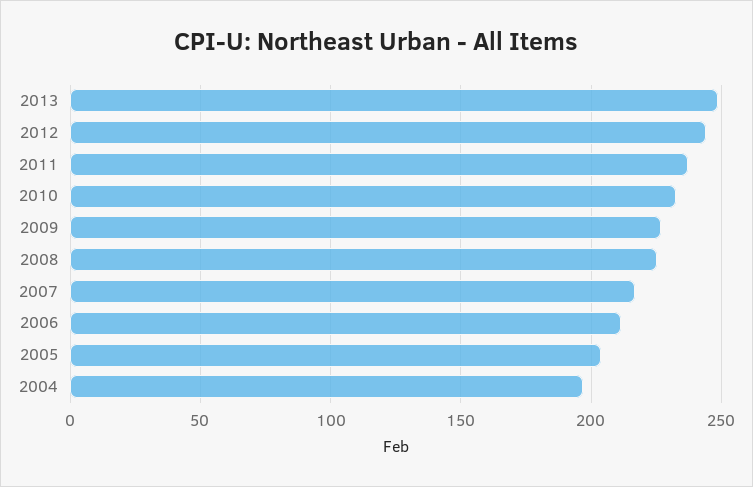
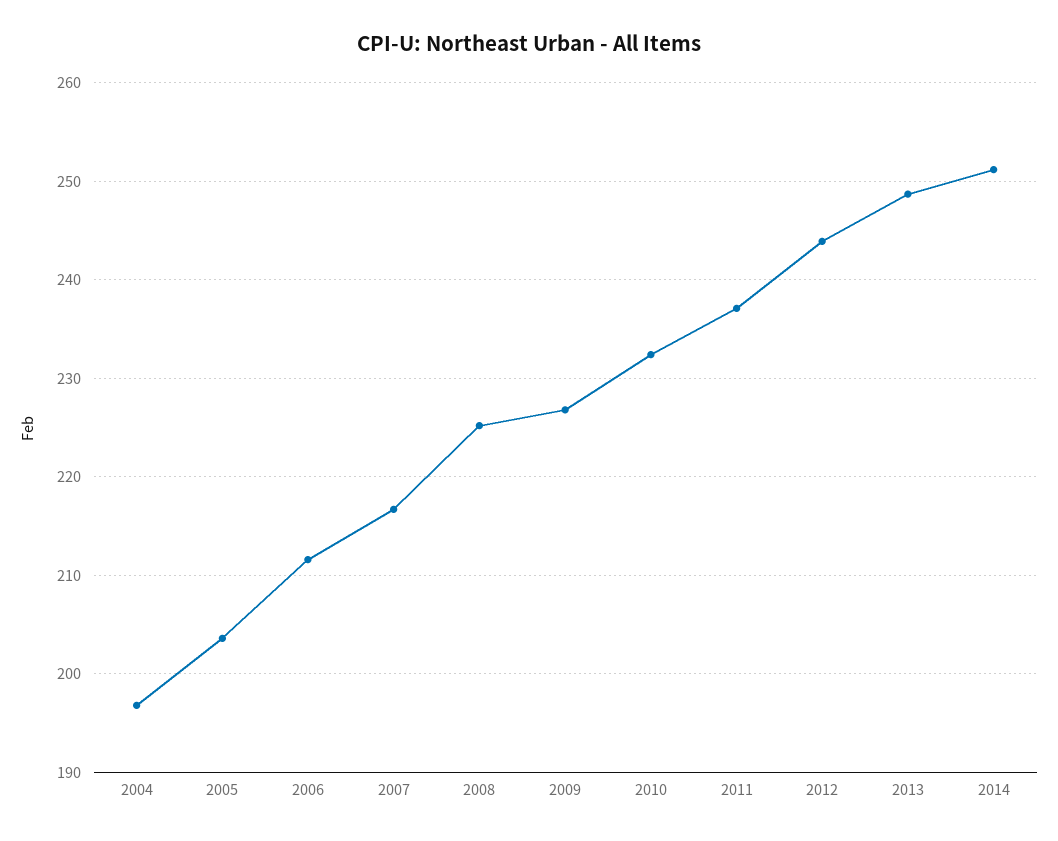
2014: none -> 251

